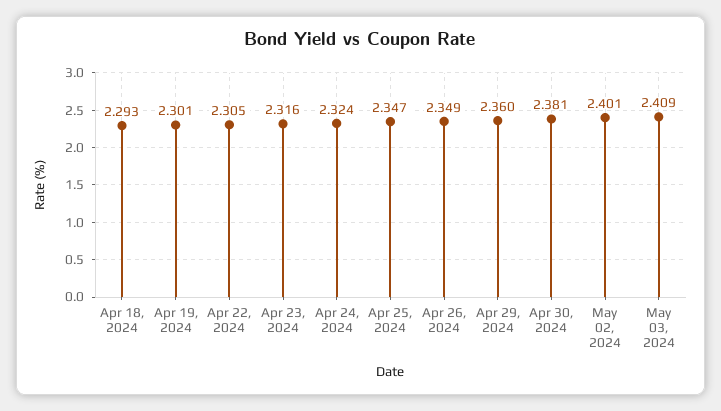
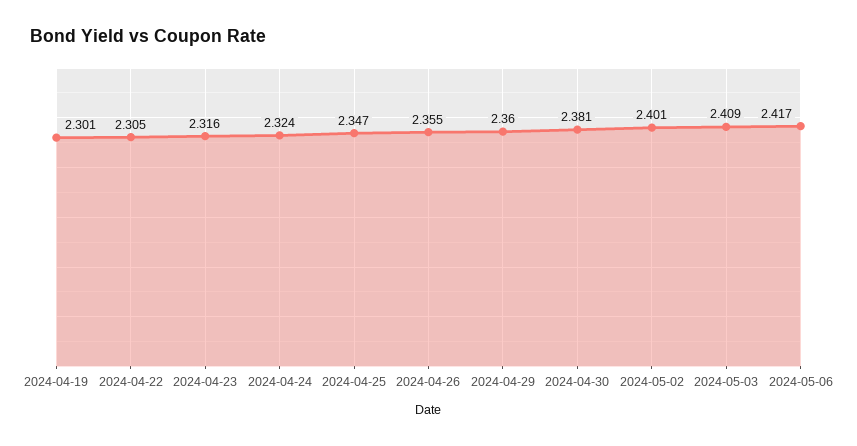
Apr 18, 2024: 2.293 -> none
Apr 26, 2024: 2.349 -> 2.355
2024-05-06: none -> 2.417

